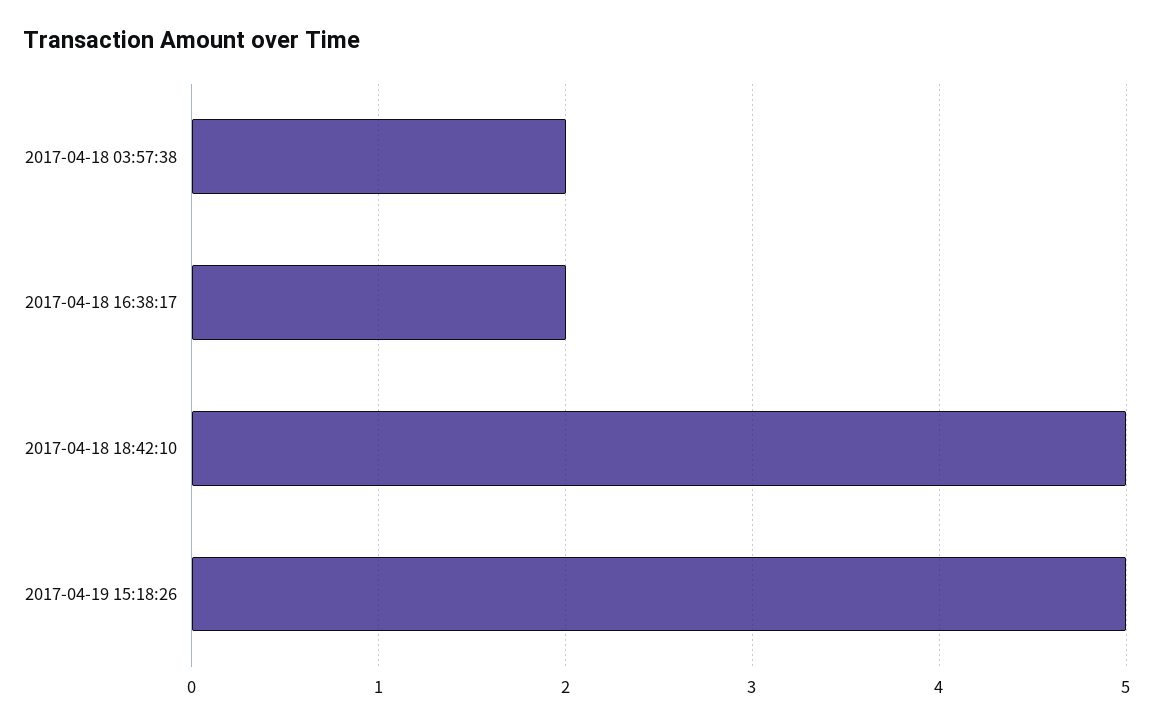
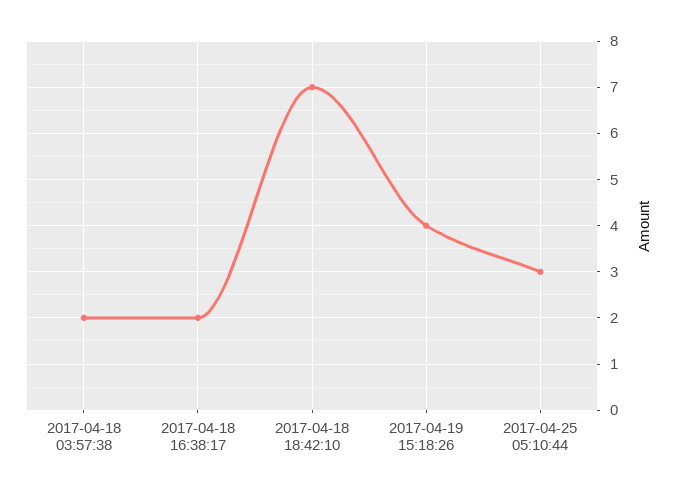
2017-04-18 18:42:10: 5 -> 7
2017-04-19 15:18:26: 5 -> 4
2017-04-25 05:10:44: none -> 3

